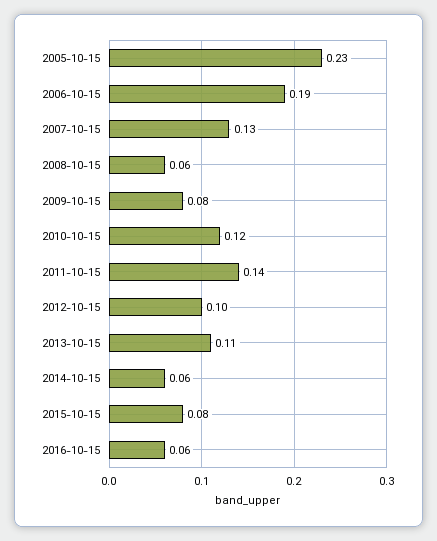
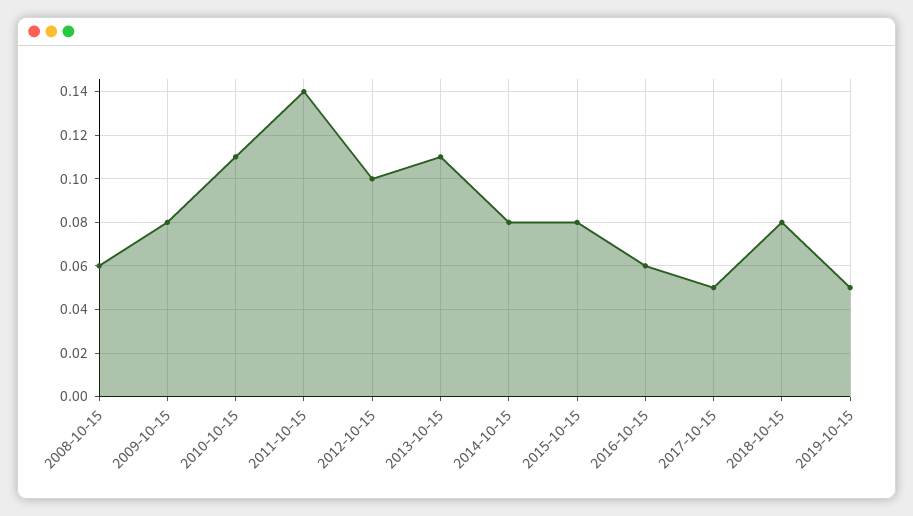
2005-10-15: 0.23 -> none
2006-10-15: 0.19 -> none
2007-10-15: 0.13 -> none
2010-10-15: 0.12 -> 0.11
2014-10-15: 0.06 -> 0.08
2017-10-15: none -> 0.05
2018-10-15: none -> 0.08
2019-10-15: none -> 0.05

